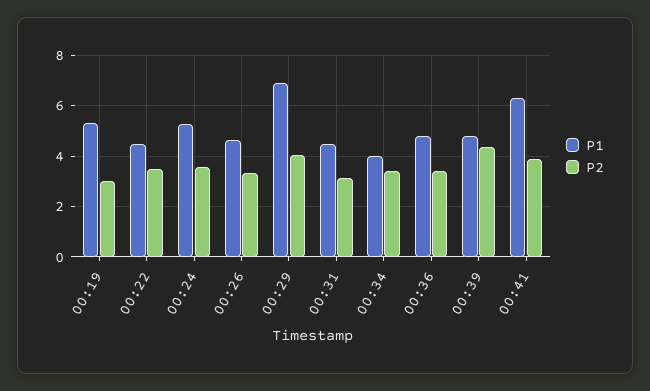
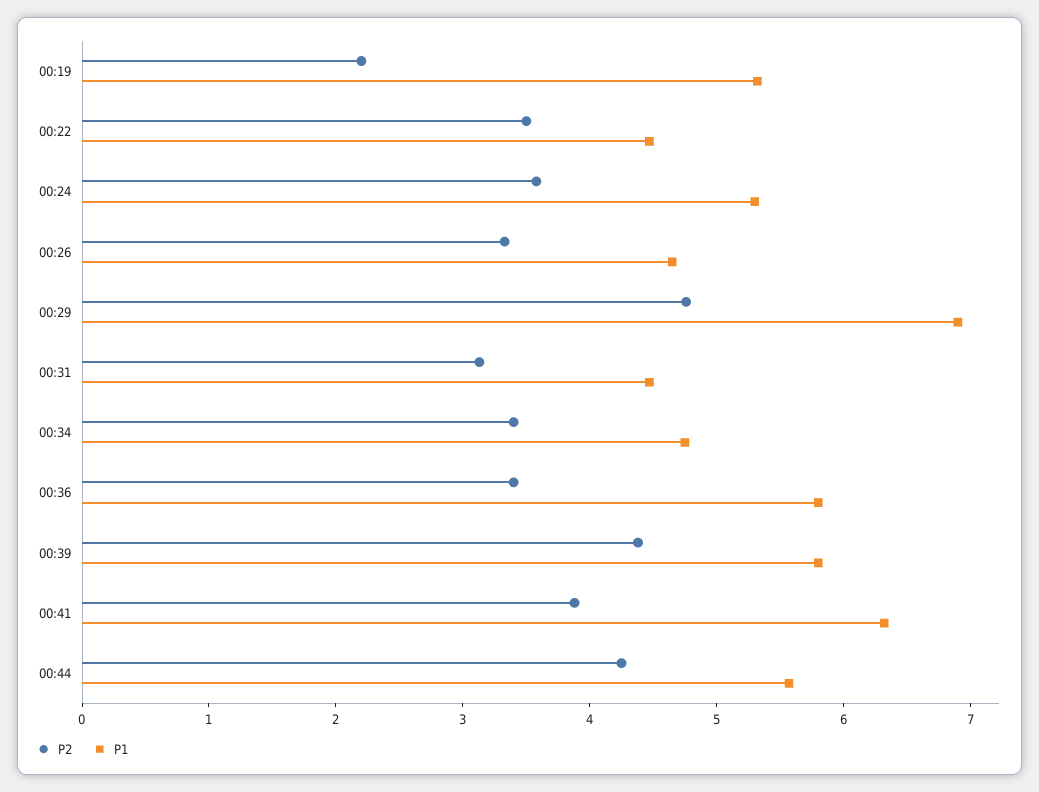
P2, 00:19: 3 -> 2.2
P2, 00:29: 4 -> 4.8
P1, 00:34: 4 -> 4.8
P1, 00:36: 4.75 -> 5.8
P1, 00:39: 4.75 -> 5.8
P2, 00:44: none -> 4.2
P1, 00:44: none -> 5.6

